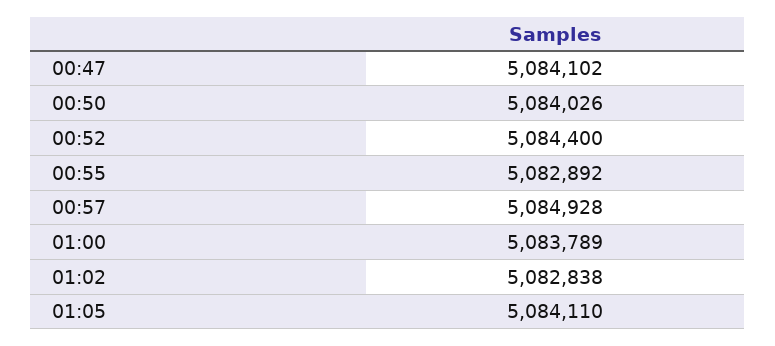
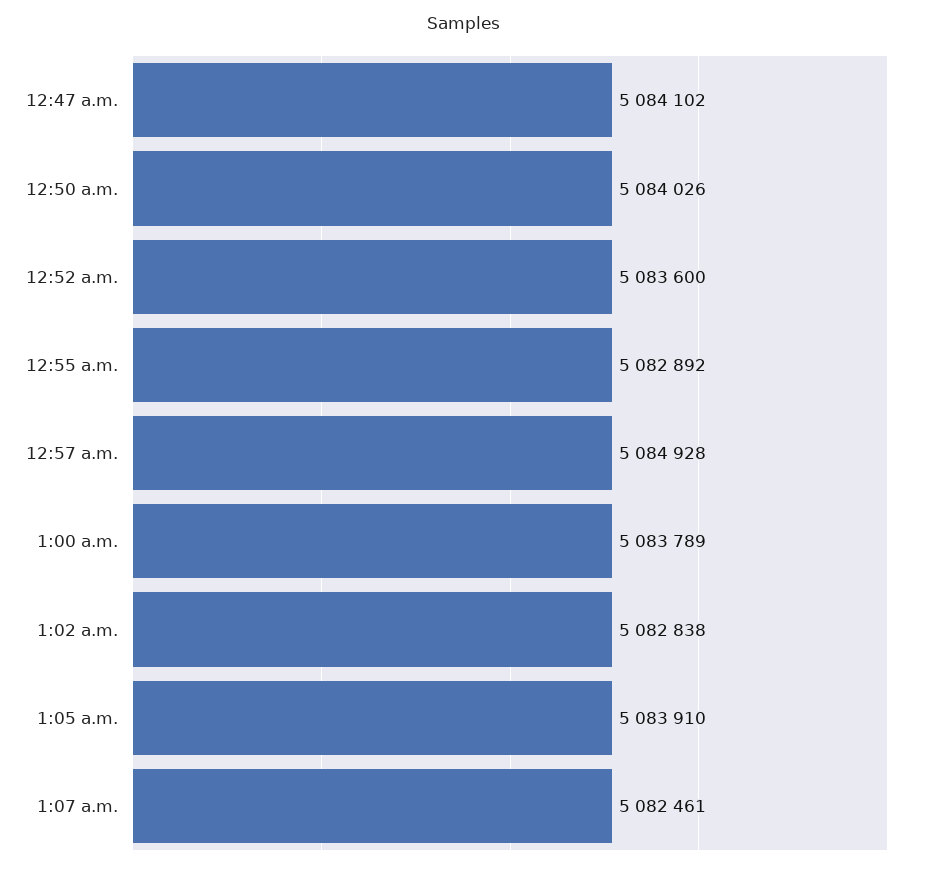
00:52: 5084400 -> 5083600
01:05: 5084110 -> 5083910
1:07 a.m.: none -> 5082461

